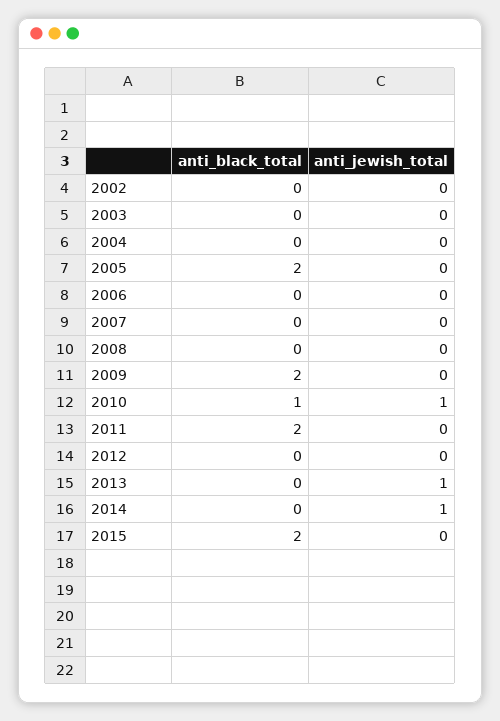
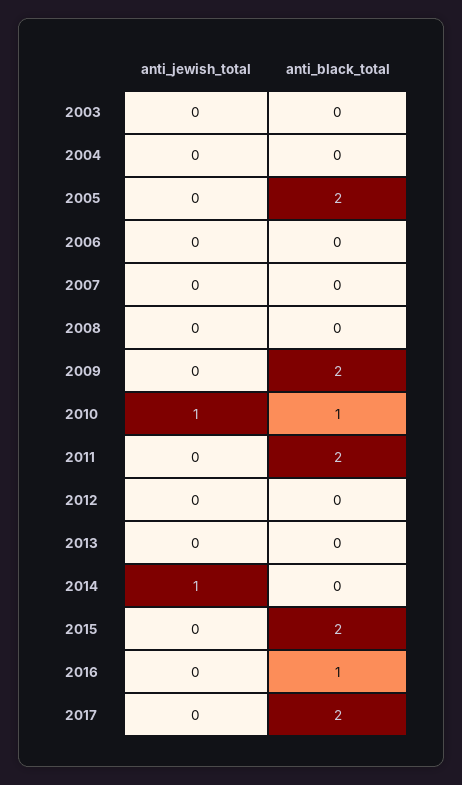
anti_black_total, 2002: 0 -> none
anti_jewish_total, 2002: 0 -> none
anti_jewish_total, 2013: 1 -> 0
anti_jewish_total, 2016: none -> 0
anti_black_total, 2016: none -> 1
anti_jewish_total, 2017: none -> 0
anti_black_total, 2017: none -> 2

